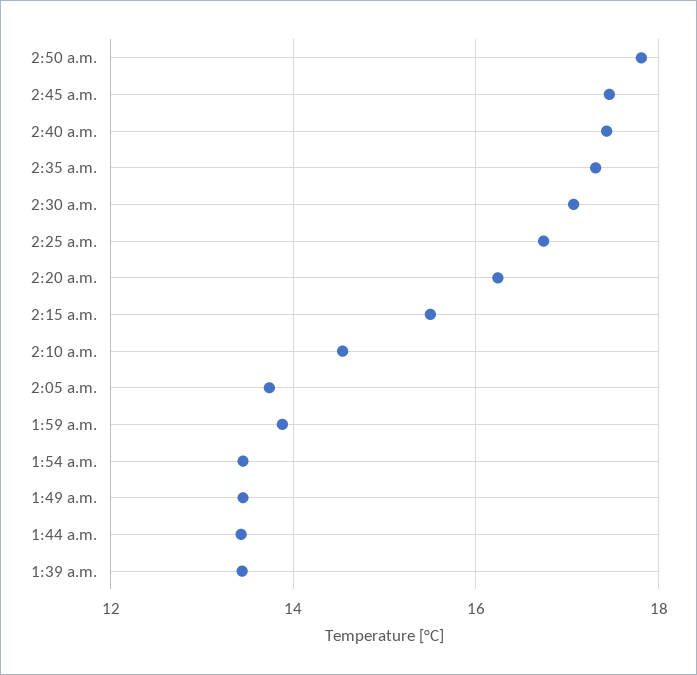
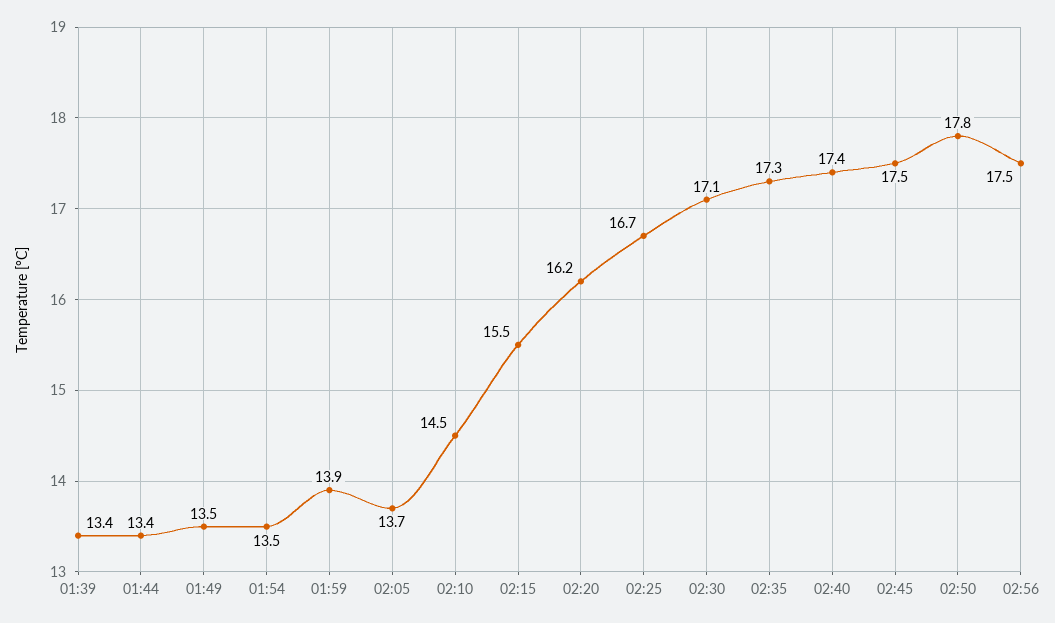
02:56: none -> 17.5

